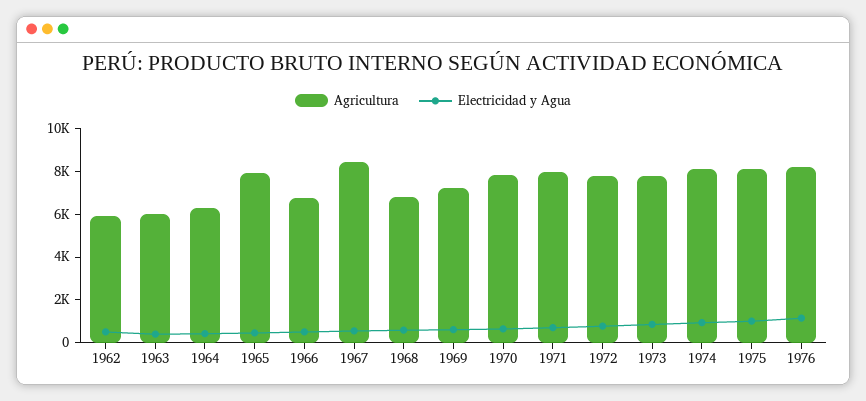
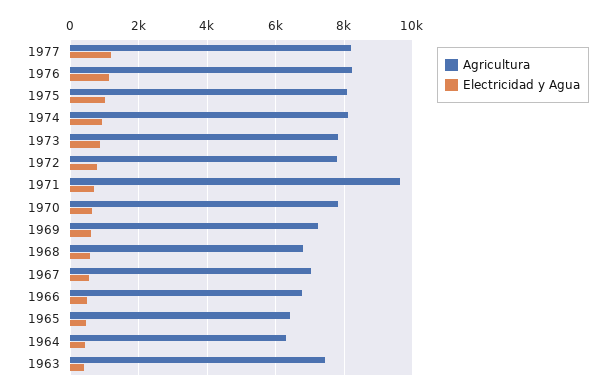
Agricultura, 1962: 6000 -> none
Electricidad y Agua, 1962: 500 -> none
Agricultura, 1963: 6000 -> 7400
Agricultura, 1965: 8000 -> 6400
Agricultura, 1967: 8500 -> 7000
Agricultura, 1971: 8000 -> 9600
Agricultura, 1977: none -> 8200
Electricidad y Agua, 1977: none -> 1200

